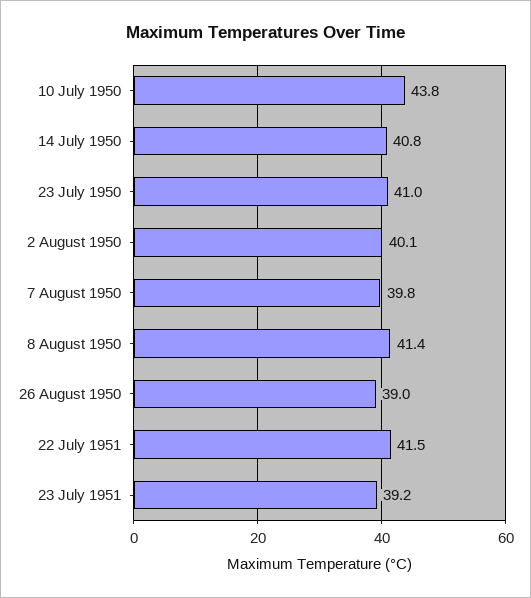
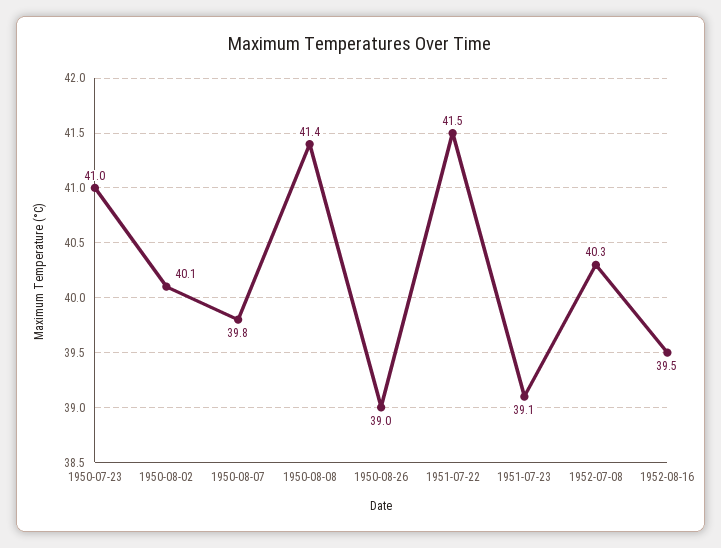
10 July 1950: 43.8 -> none
14 July 1950: 40.8 -> none
23 July 1951: 39.2 -> 39.1
1952-07-08: none -> 40.3
1952-08-16: none -> 39.5

